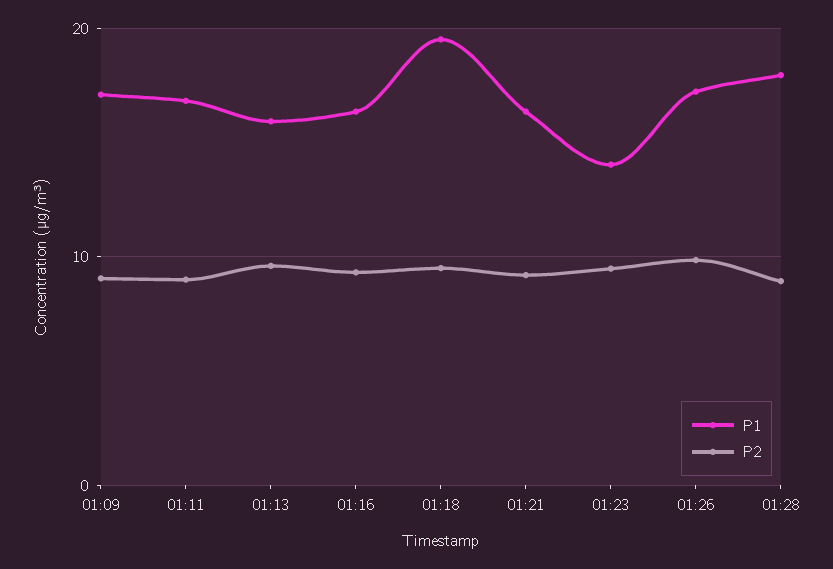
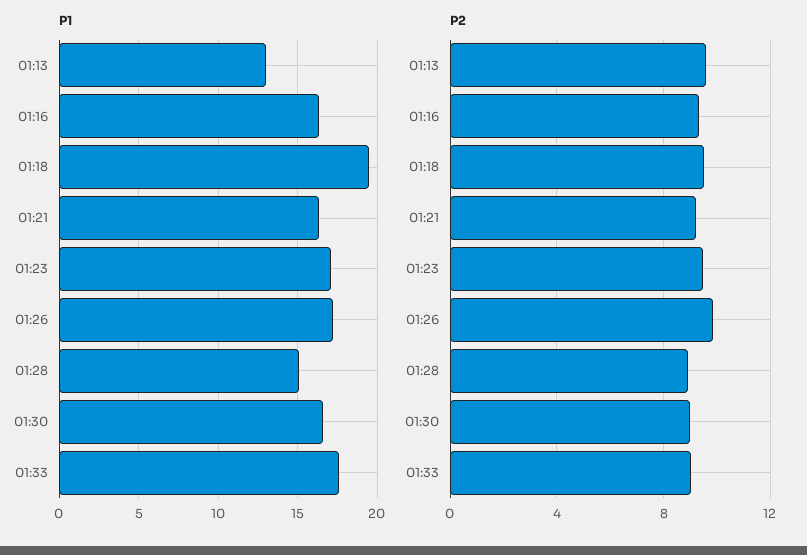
P1, 01:09: 17 -> none
P2, 01:09: 9 -> none
P1, 01:11: 17 -> none
P2, 01:11: 9 -> none
P1, 01:13: 16 -> 13
P1, 01:23: 14 -> 17
P1, 01:28: 18 -> 15
P1, 01:30: none -> 16.5
P1, 01:33: none -> 17.5
P2, 01:30: none -> 9
P2, 01:33: none -> 9

